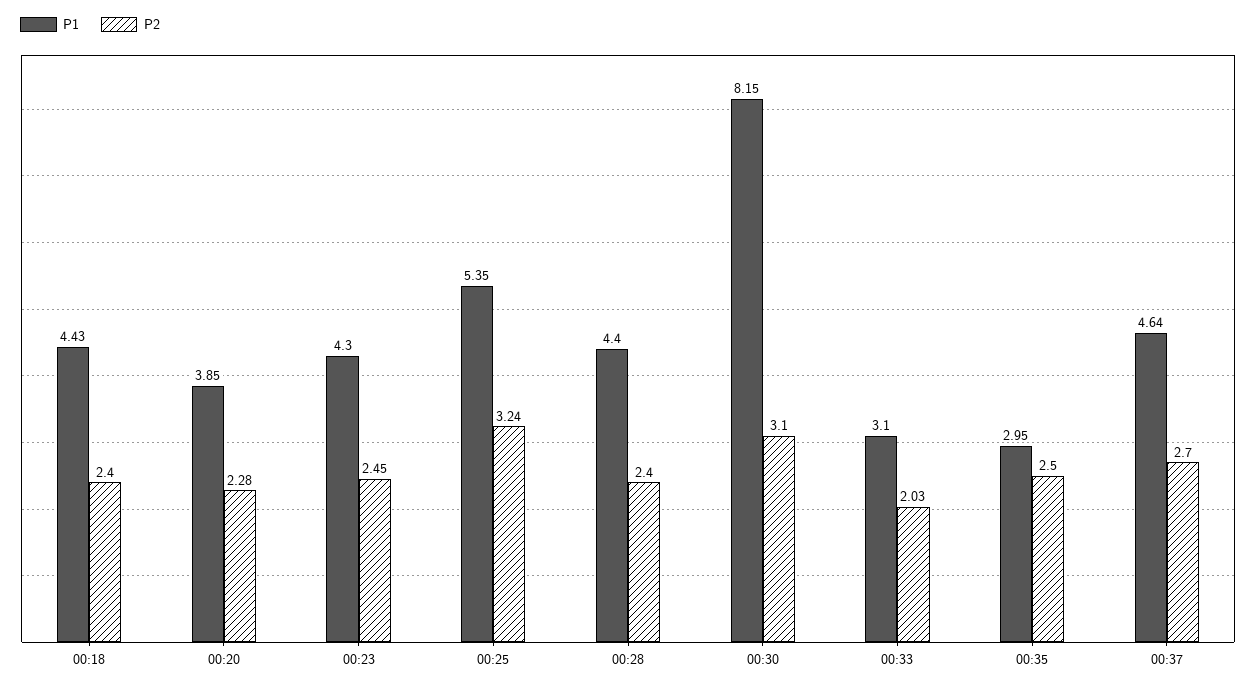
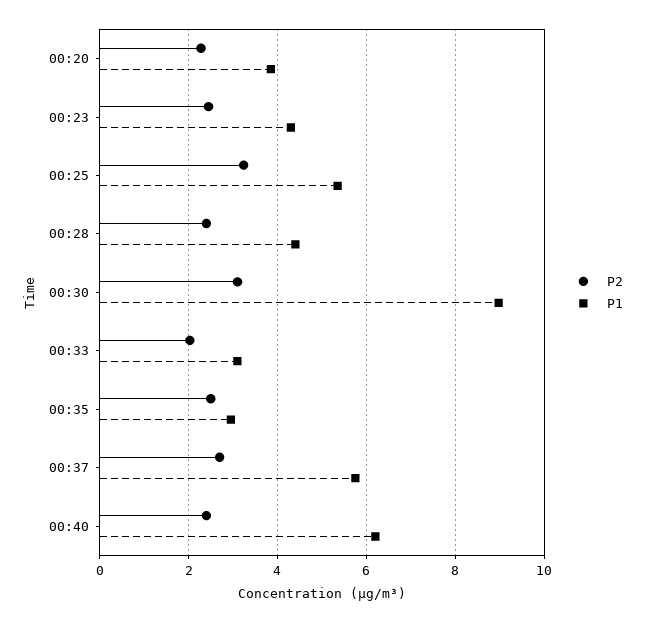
P1, 00:18: 4.43 -> none
P2, 00:18: 2.4 -> none
P1, 00:30: 8.15 -> 9
P1, 00:37: 4.64 -> 5.8
P2, 00:40: none -> 2.4
P1, 00:40: none -> 6.2

